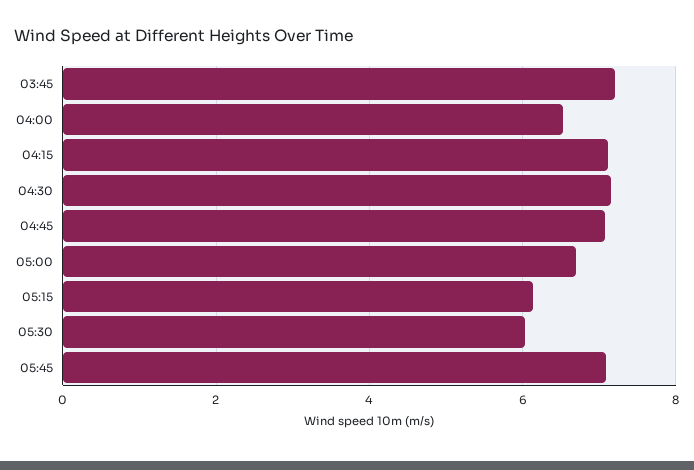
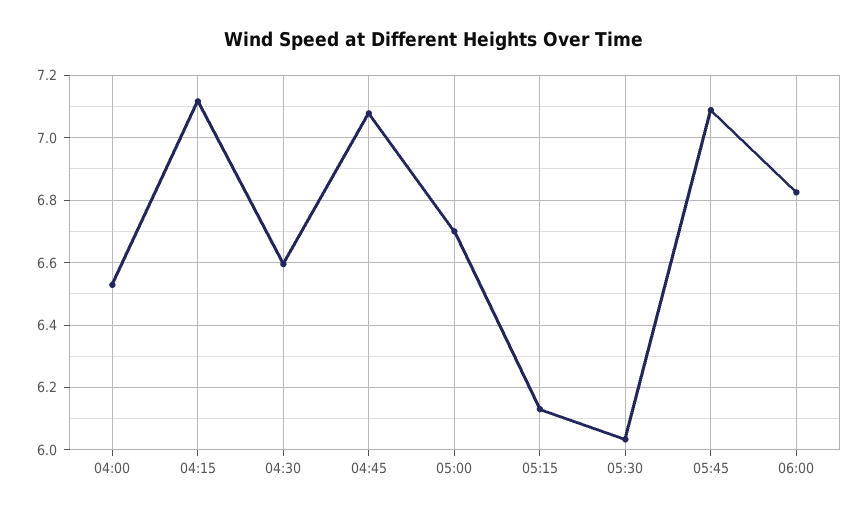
03:45: 7.2 -> none
04:30: 7.2 -> 6.6
06:00: none -> 6.82

